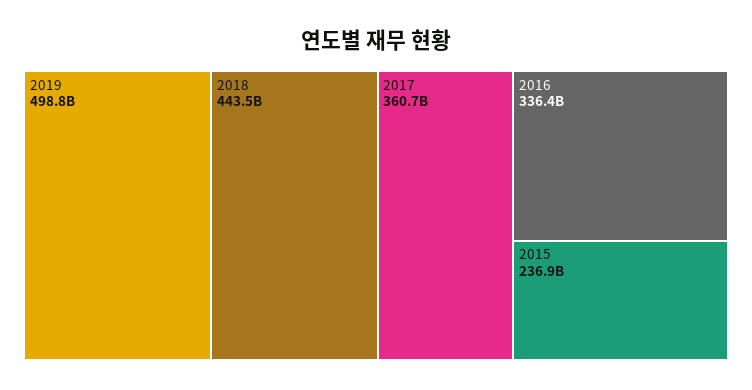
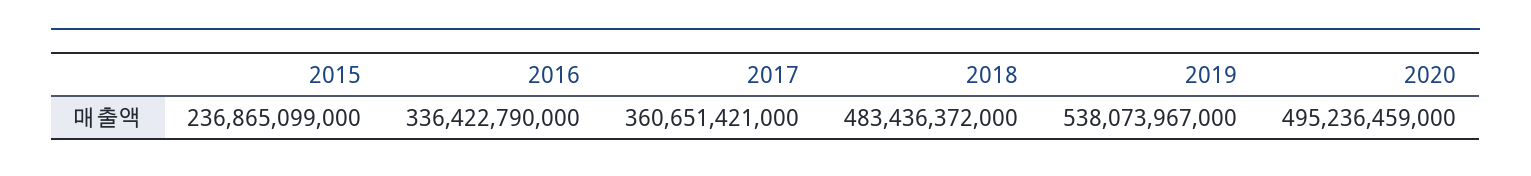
2019: 498800000000 -> 538073967000
2018: 443500000000 -> 483436372000
2020: none -> 495236459000

